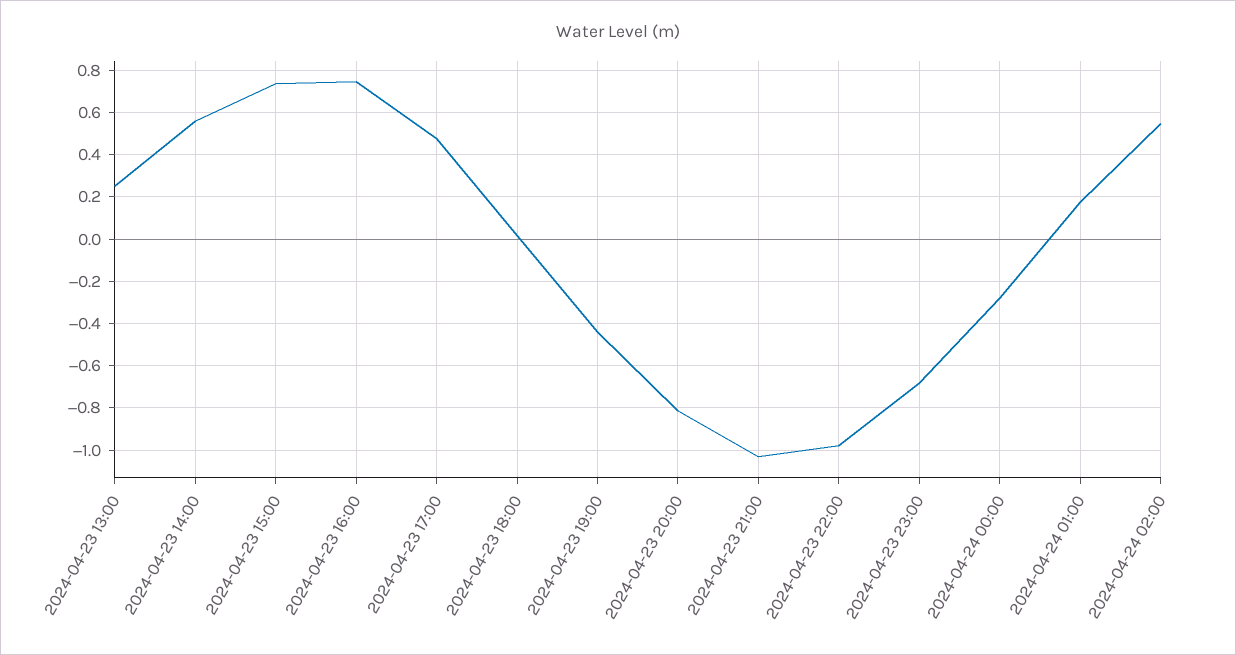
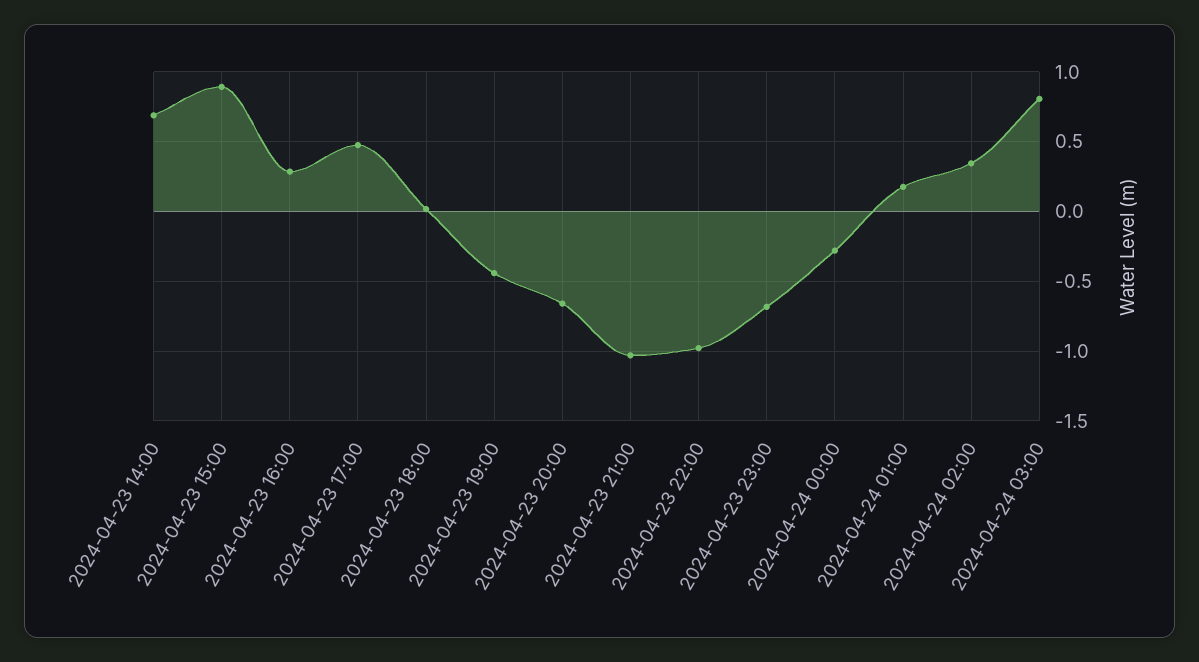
2024-04-23 13:00: 0.25 -> none
2024-04-23 14:00: 0.55 -> 0.7
2024-04-23 15:00: 0.75 -> 0.9
2024-04-23 16:00: 0.75 -> 0.3
2024-04-23 20:00: -0.8 -> -0.65
2024-04-24 02:00: 0.55 -> 0.35
2024-04-24 03:00: none -> 0.8

